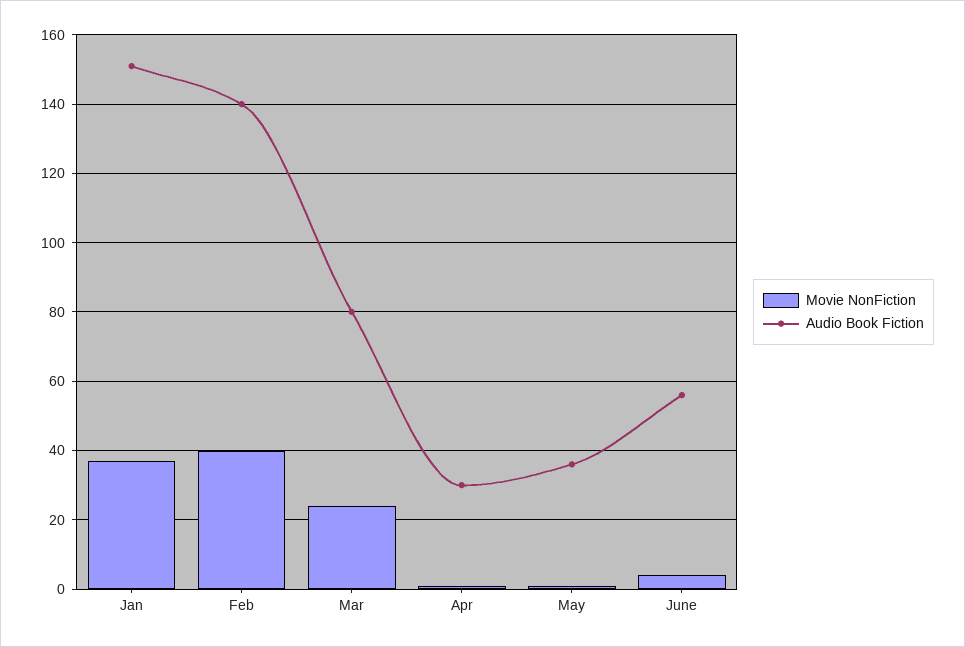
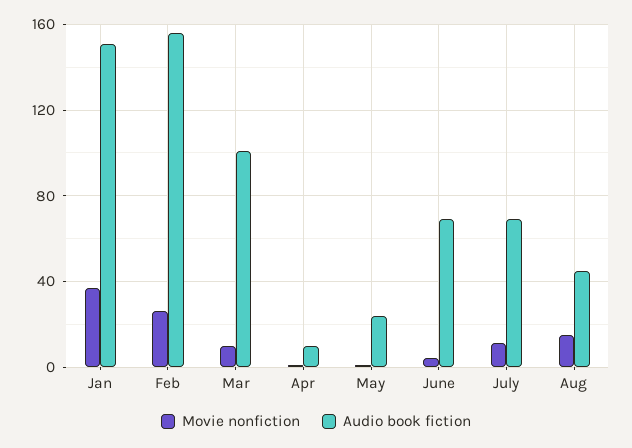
Movie NonFiction, Feb: 40 -> 25
Audio Book Fiction, Feb: 140 -> 155
Movie NonFiction, Mar: 25 -> 10
Audio Book Fiction, Mar: 80 -> 100
Audio Book Fiction, Apr: 30 -> 10
Audio Book Fiction, May: 35 -> 25
Audio Book Fiction, June: 55 -> 70
Movie NonFiction, July: none -> 10
Audio Book Fiction, July: none -> 70
Movie NonFiction, Aug: none -> 15
Audio Book Fiction, Aug: none -> 45

